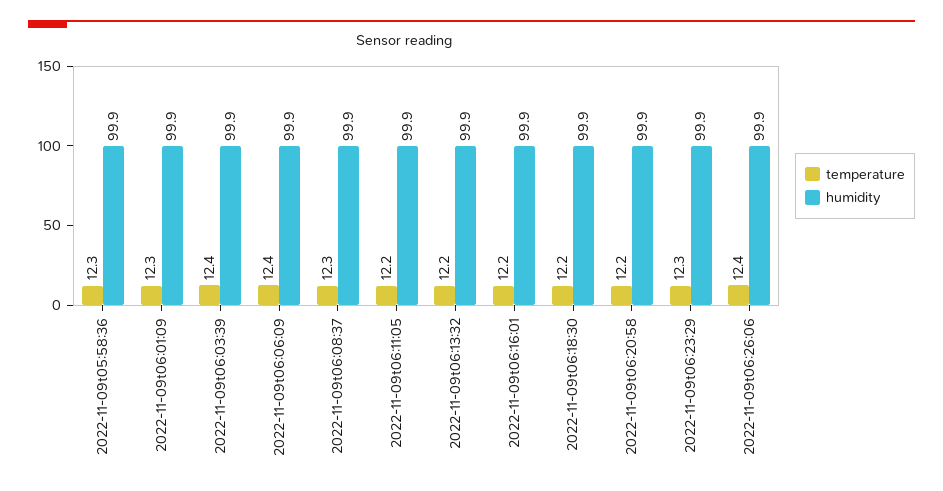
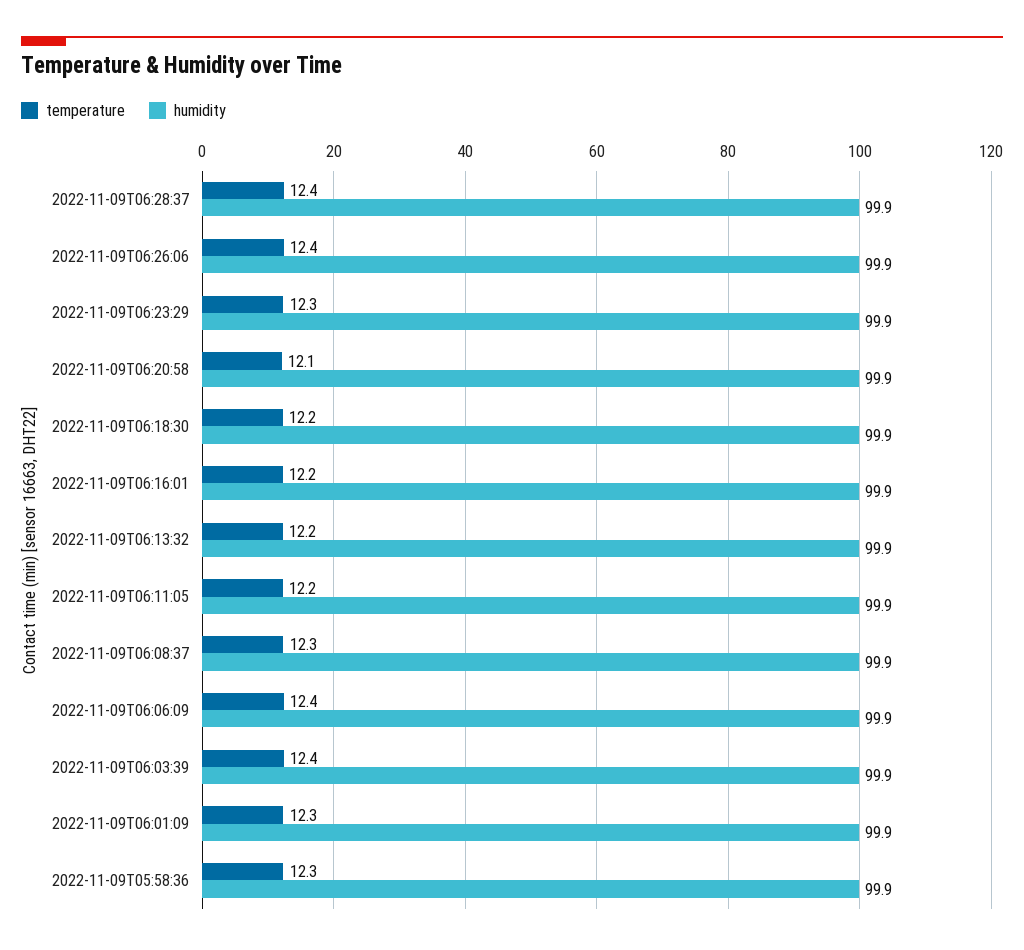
temperature, 2022-11-09t06:20:58: 12.2 -> 12.1
temperature, 2022-11-09T06:28:37: none -> 12.4
humidity, 2022-11-09T06:28:37: none -> 99.9

